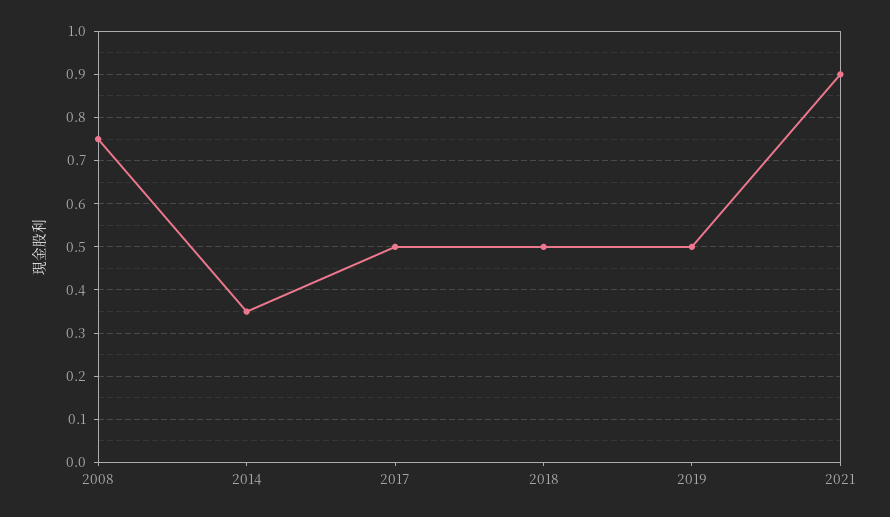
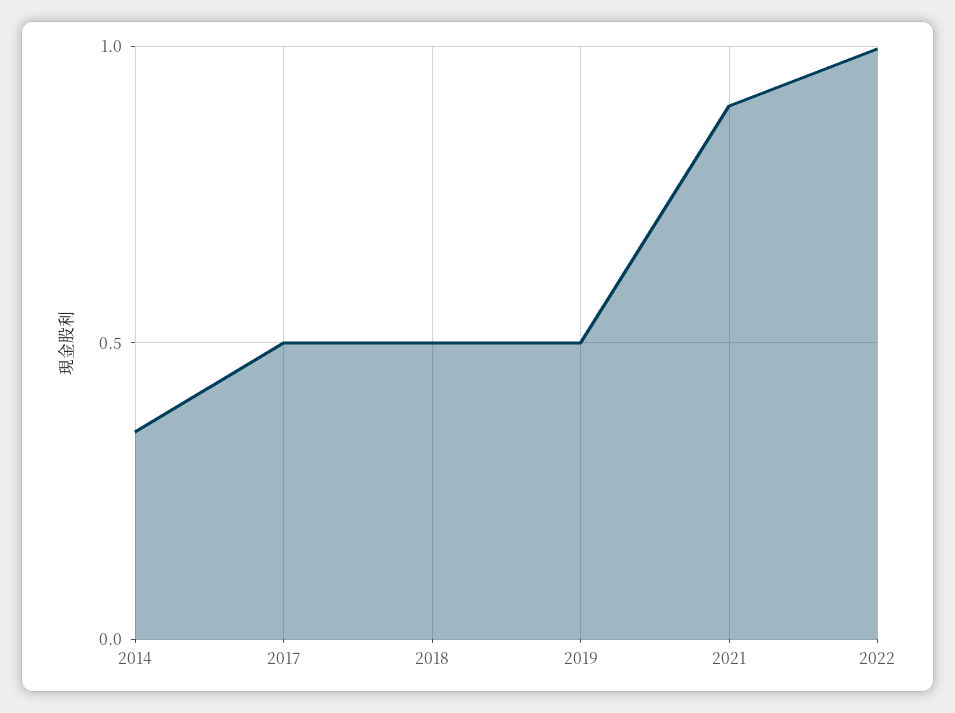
2008: 0.75 -> none
2022: none -> 1

